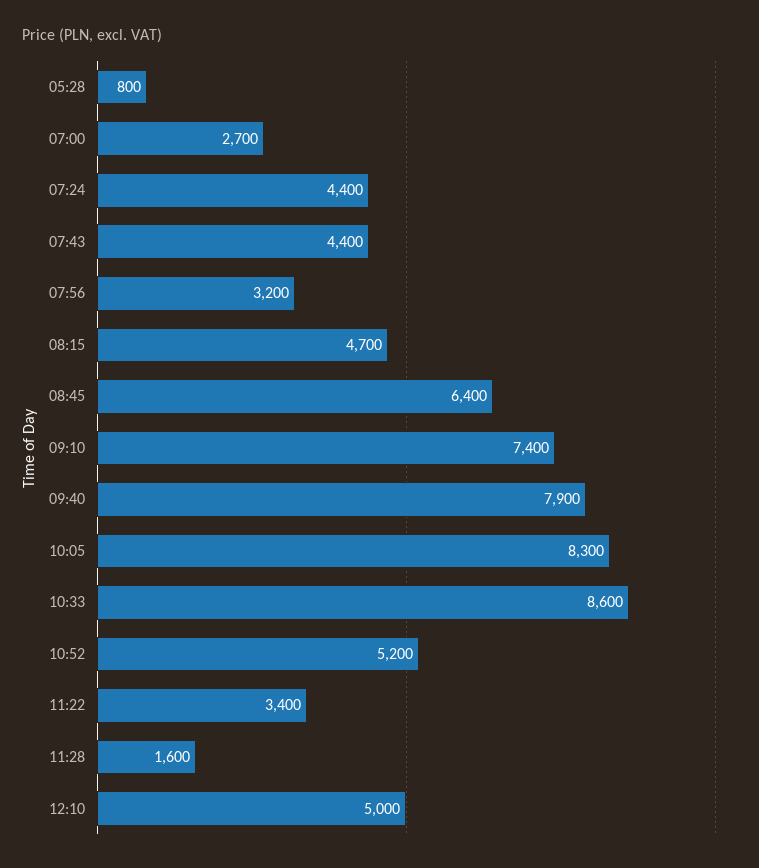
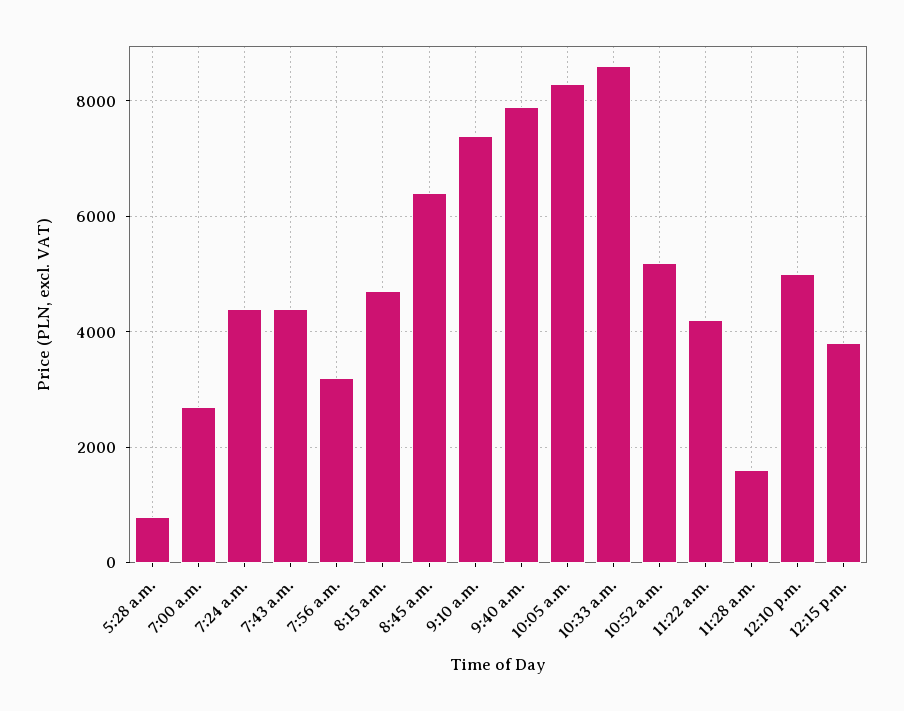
11:22: 3400 -> 4200
12:15 p.m.: none -> 3800

